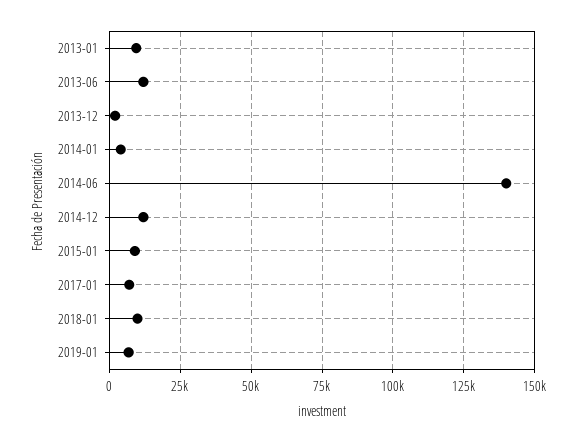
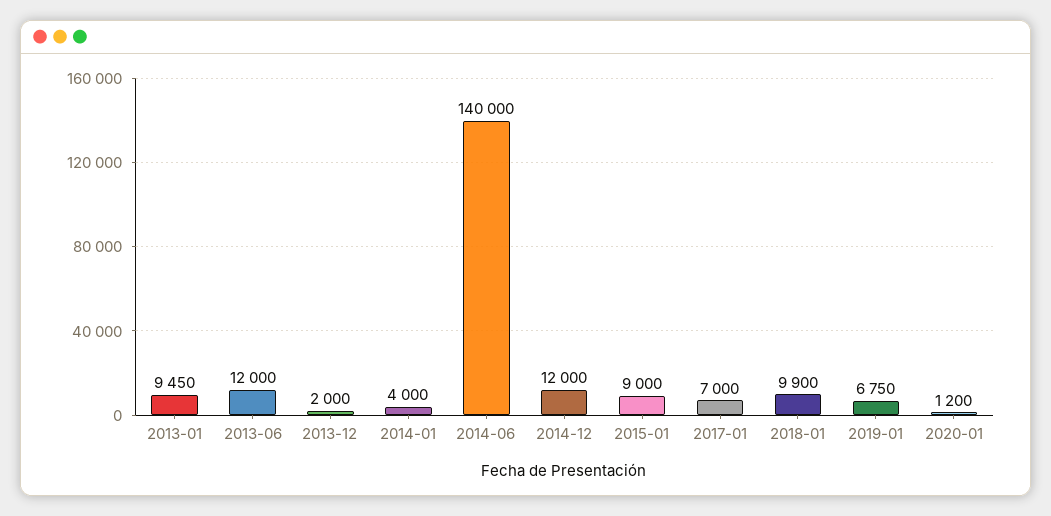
2020-01: none -> 1200

